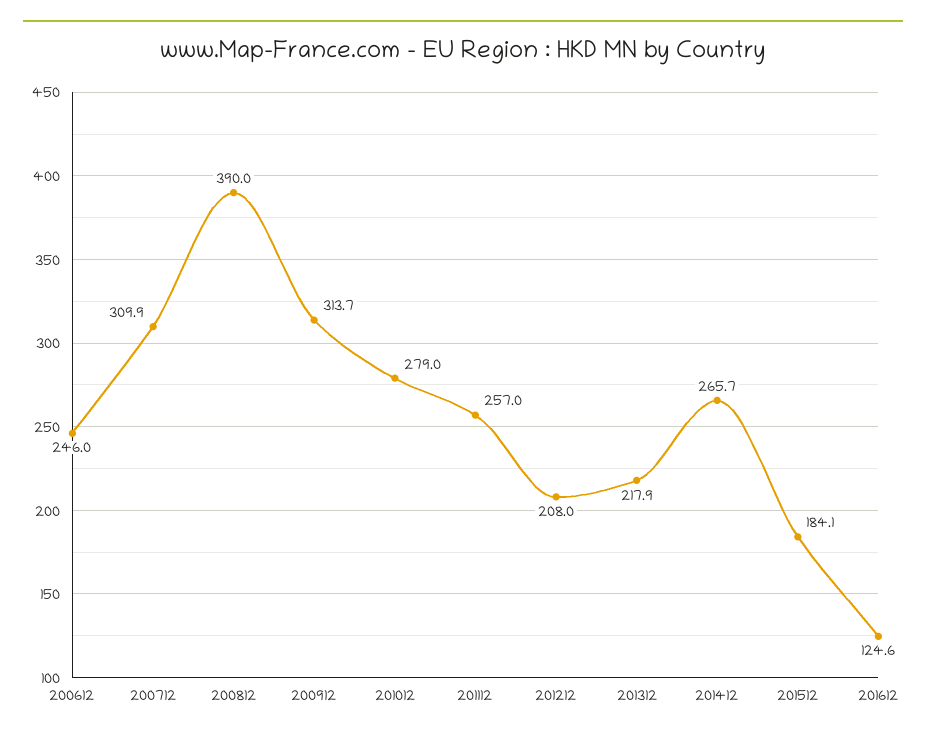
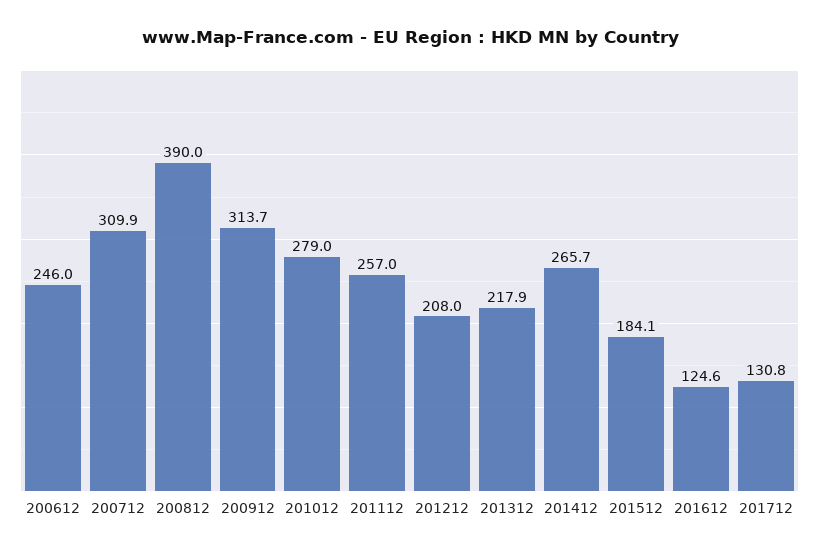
201712: none -> 130.8

